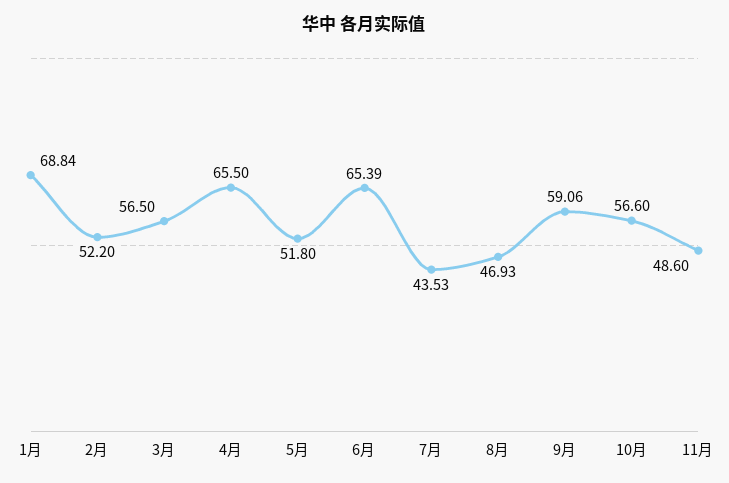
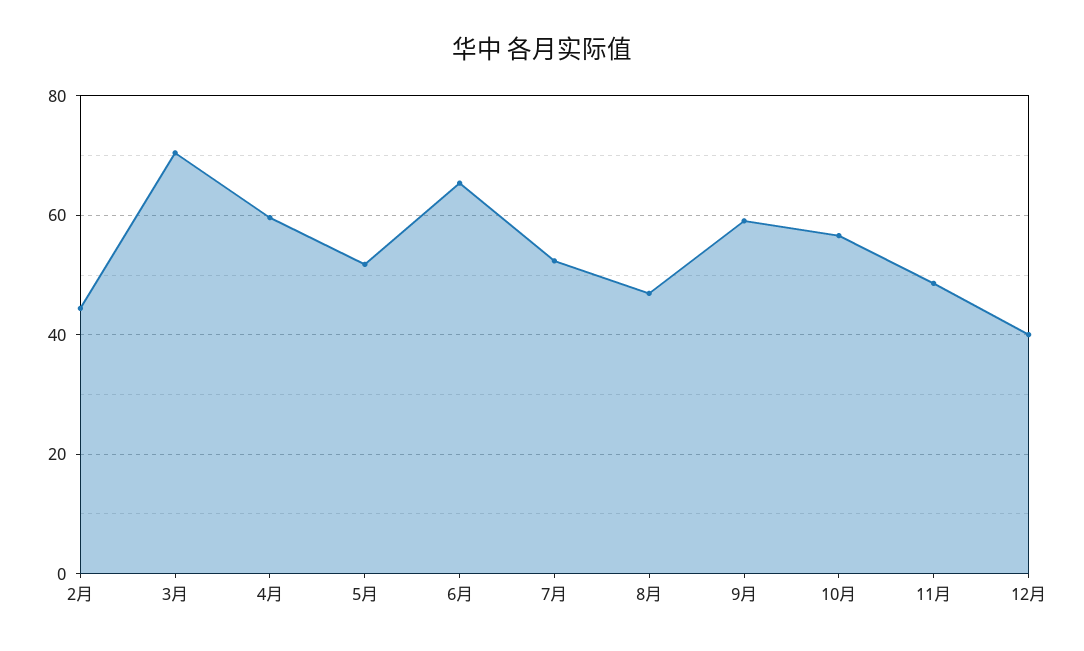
1月: 68.84 -> none
2月: 52.2 -> 44
3月: 56.5 -> 70
4月: 65.5 -> 60
7月: 43.53 -> 52
12月: none -> 40

